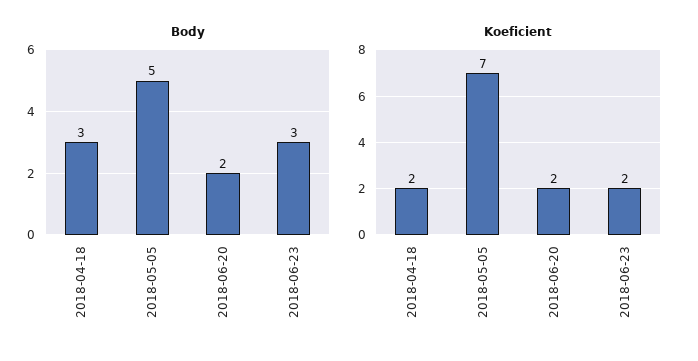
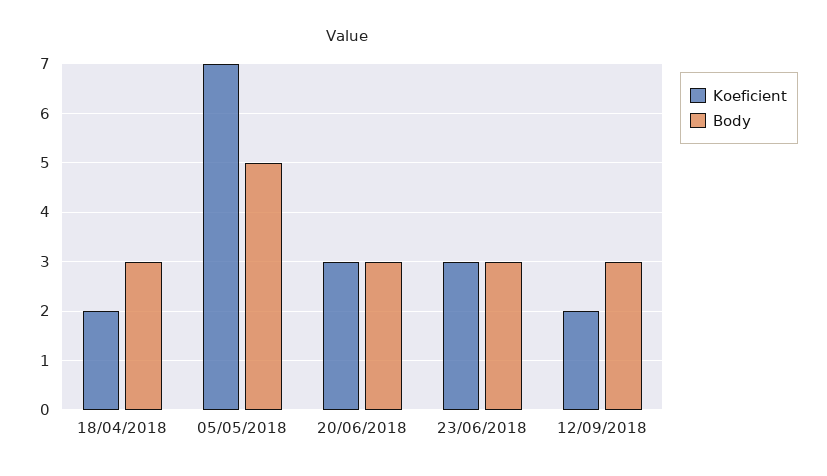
Body, 2018-06-20: 2 -> 3
Koeficient, 2018-06-20: 2 -> 3
Koeficient, 2018-06-23: 2 -> 3
Koeficient, 12/09/2018: none -> 2
Body, 12/09/2018: none -> 3

